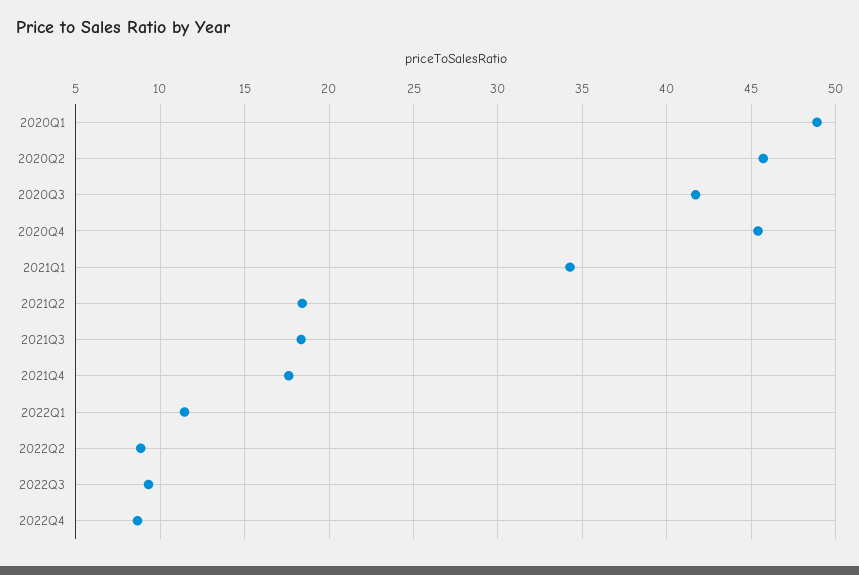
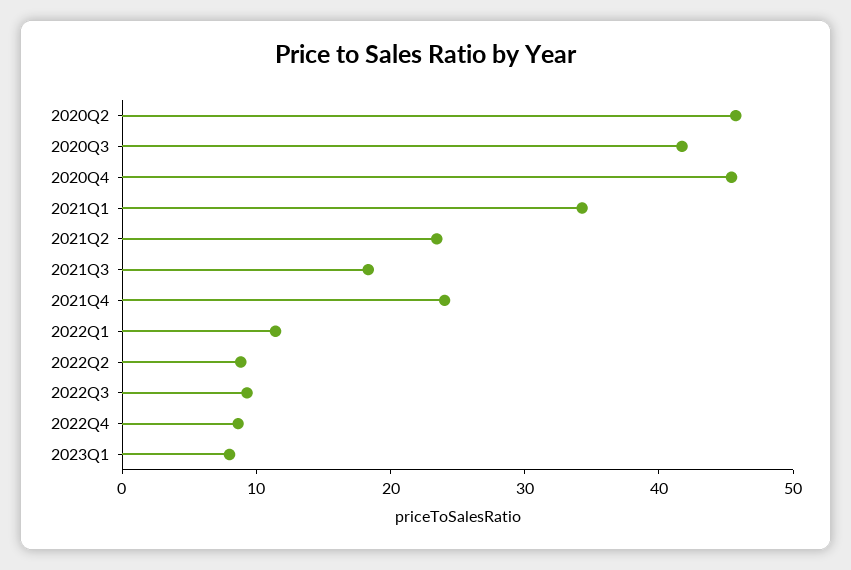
2020Q1: 49 -> none
2021Q2: 18.5 -> 24
2021Q4: 17.5 -> 24
2023Q1: none -> 8

